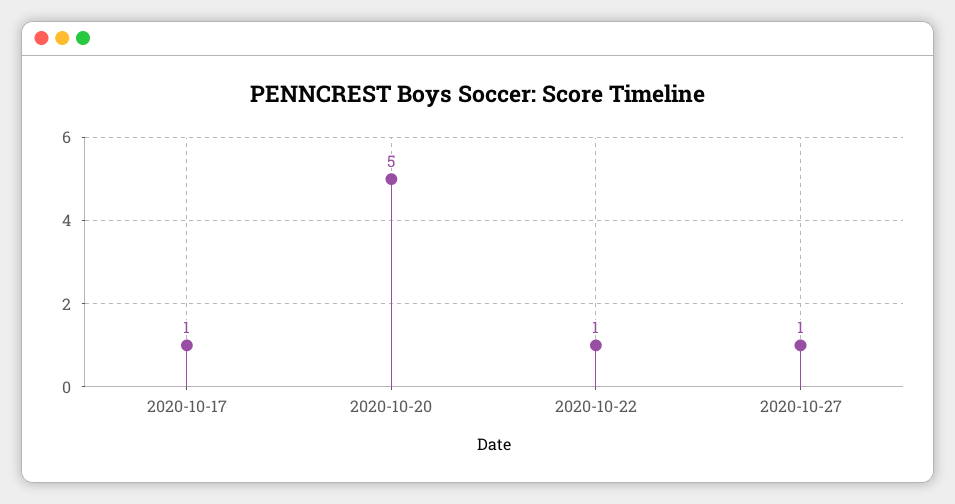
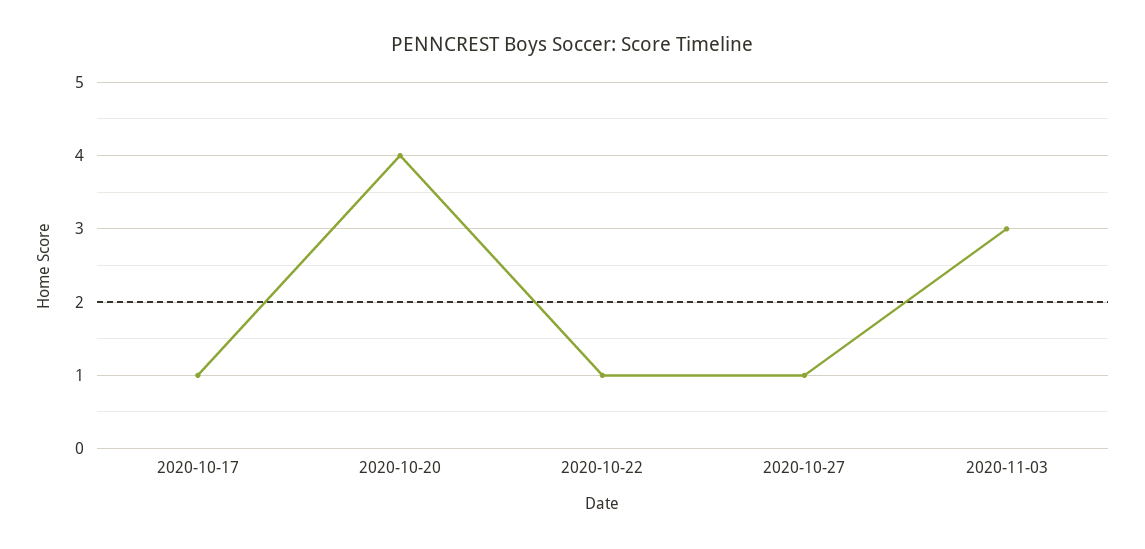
2020-10-20: 5 -> 4
2020-11-03: none -> 3

